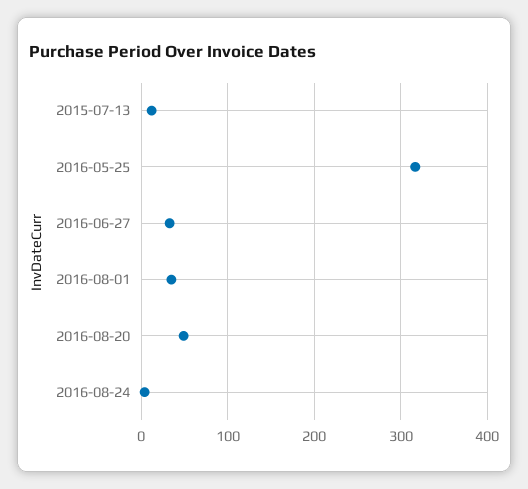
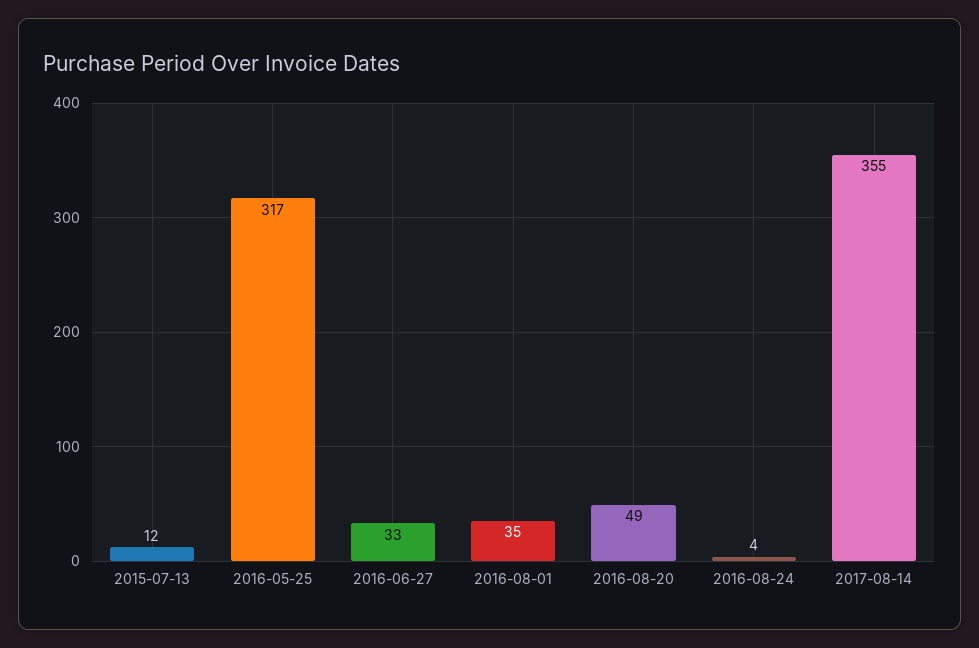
2017-08-14: none -> 355

